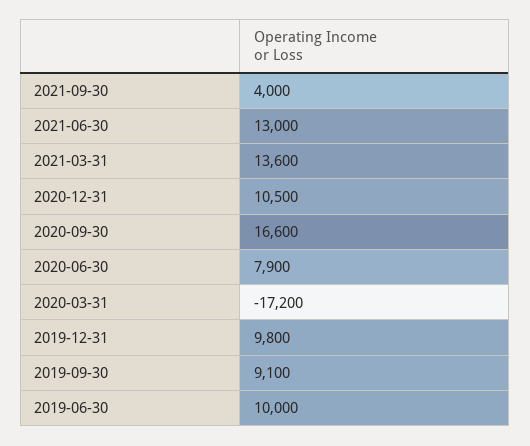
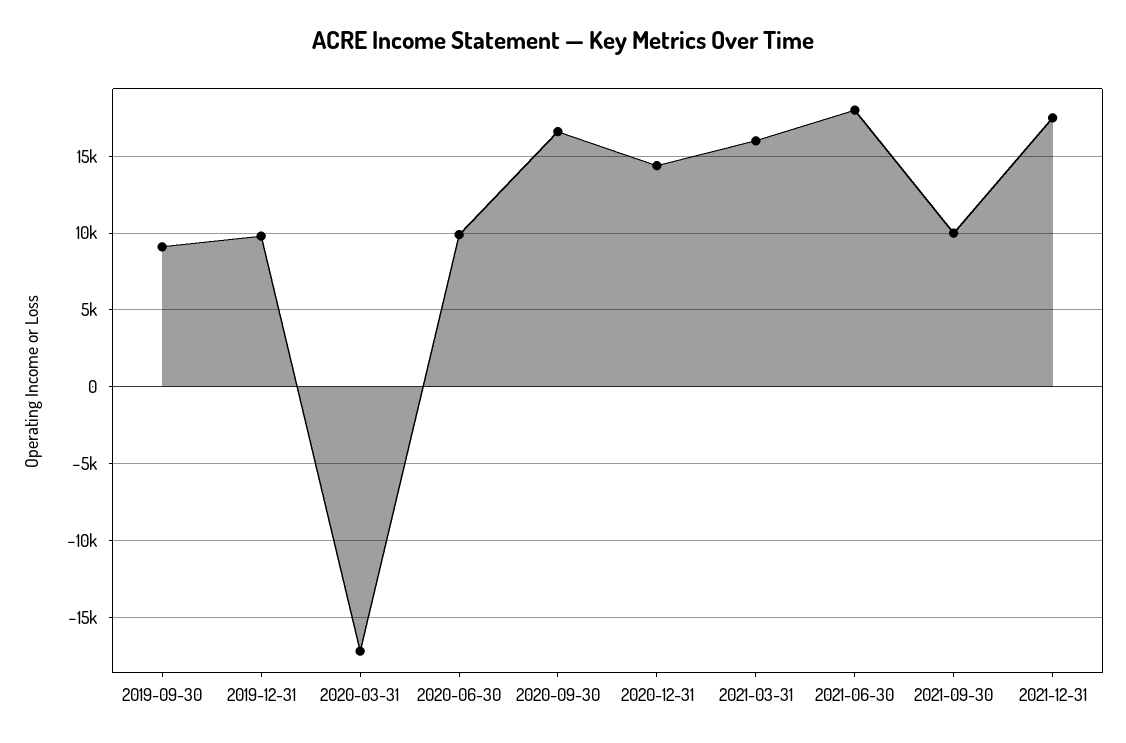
2021-09-30: 4000 -> 10000
2021-06-30: 13000 -> 18000
2021-03-31: 13600 -> 16000
2020-12-31: 10500 -> 14500
2020-06-30: 7900 -> 10000
2019-06-30: 10000 -> none
2021-12-31: none -> 17500

